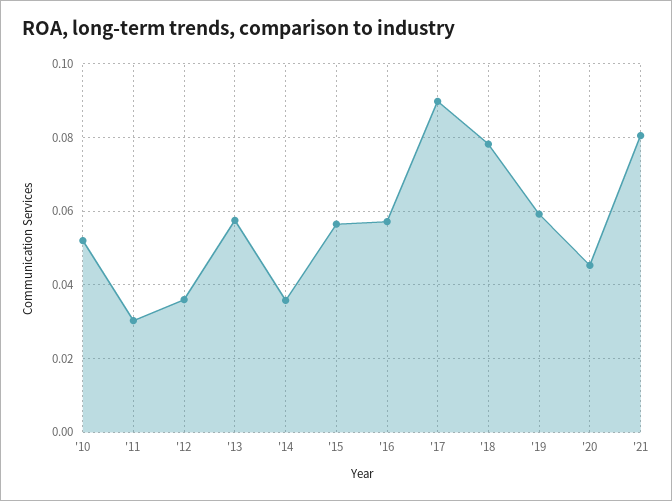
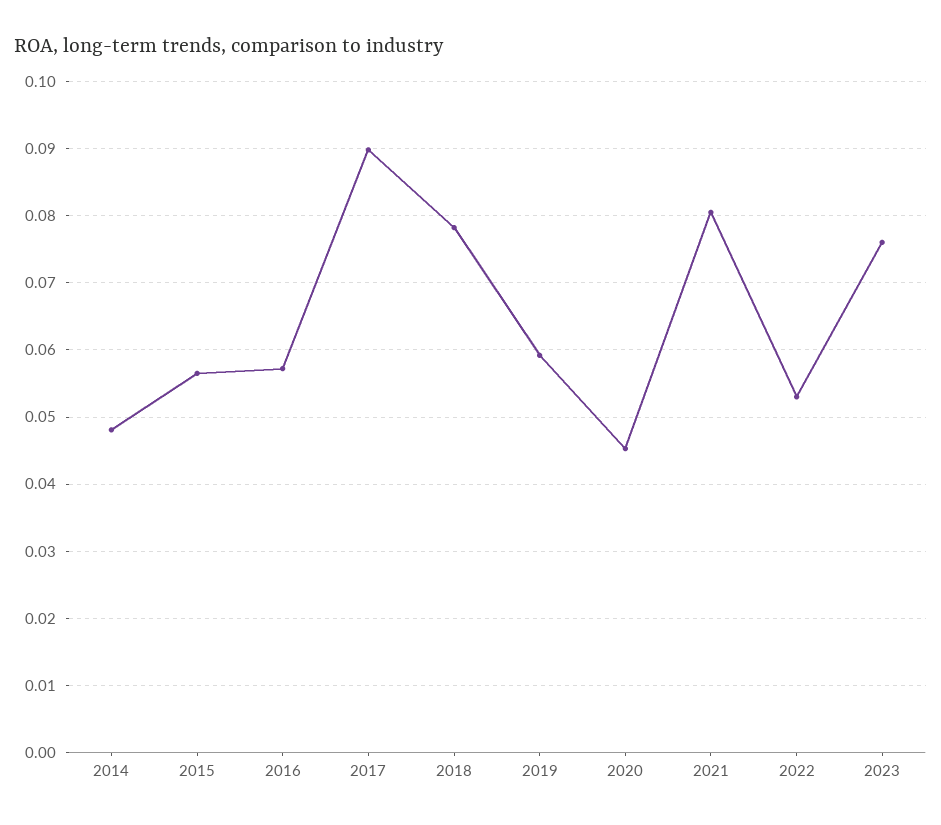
'10: 0.052 -> none
'11: 0.03 -> none
'12: 0.036 -> none
'13: 0.058 -> none
'14: 0.036 -> 0.048
2022: none -> 0.053
2023: none -> 0.076

